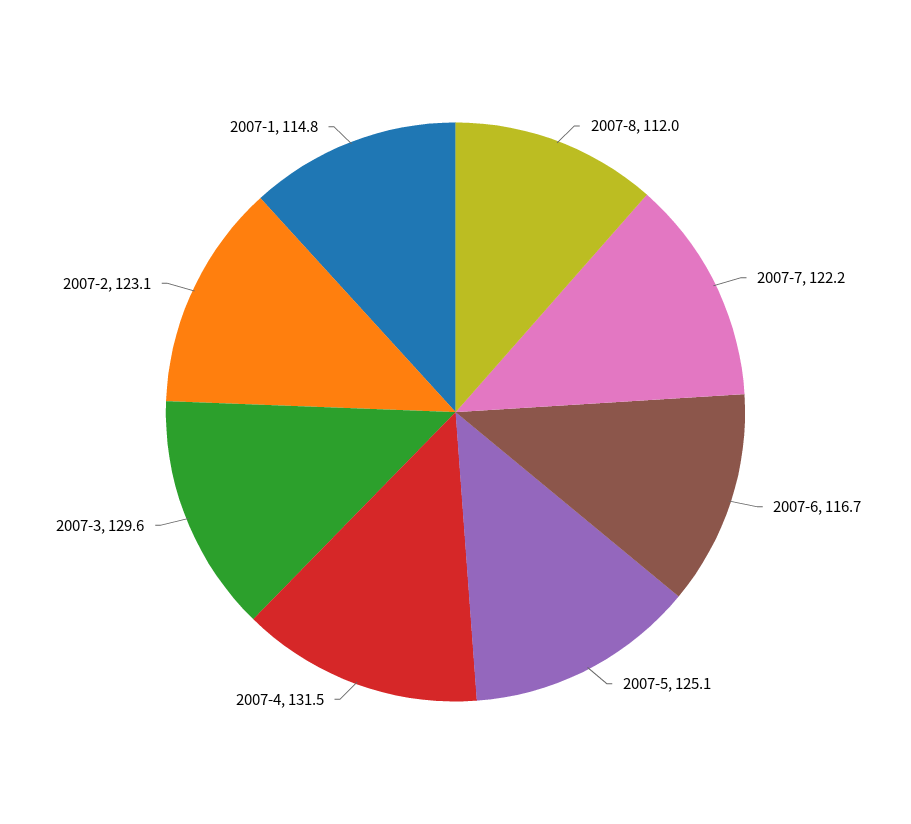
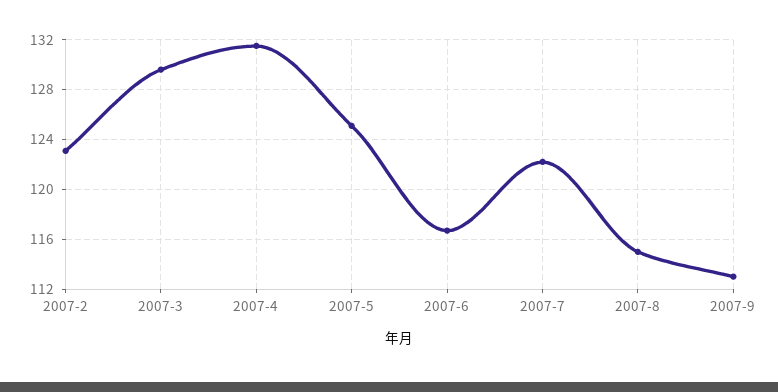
2007-8: 112 -> 115
2007-1: 114.8 -> none
2007-9: none -> 113

